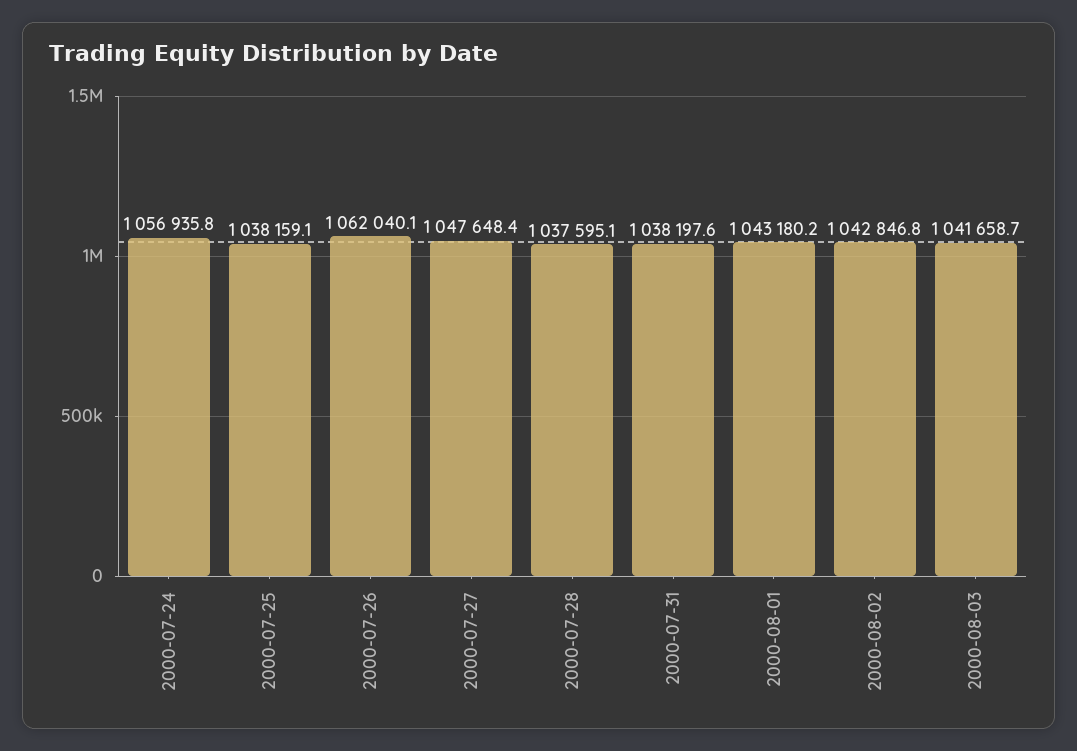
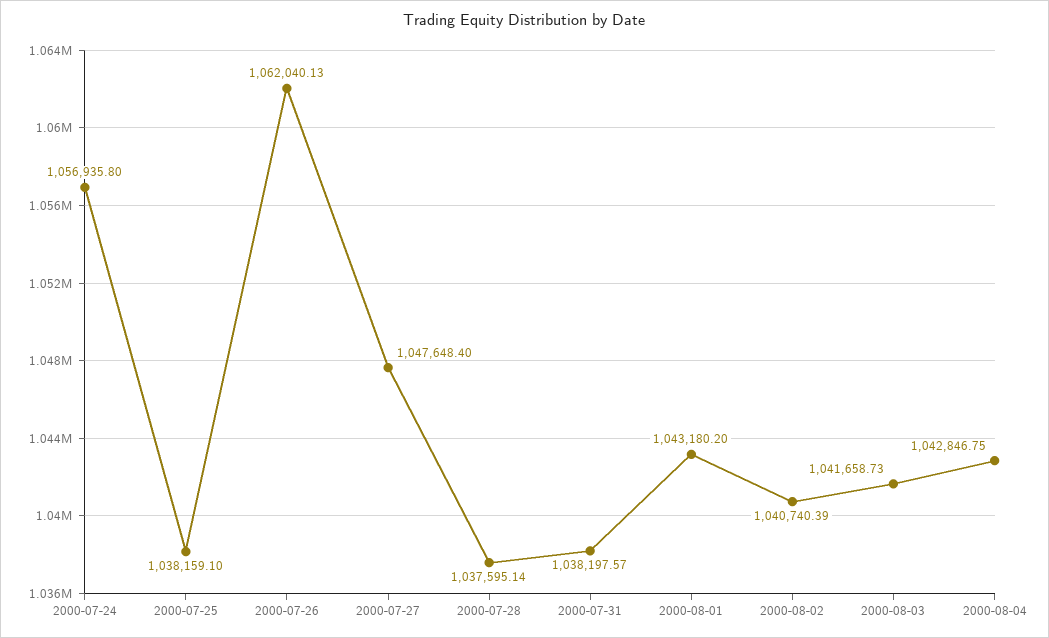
2000-08-02: 1042846.8 -> 1040740.39
2000-08-04: none -> 1042846.75

